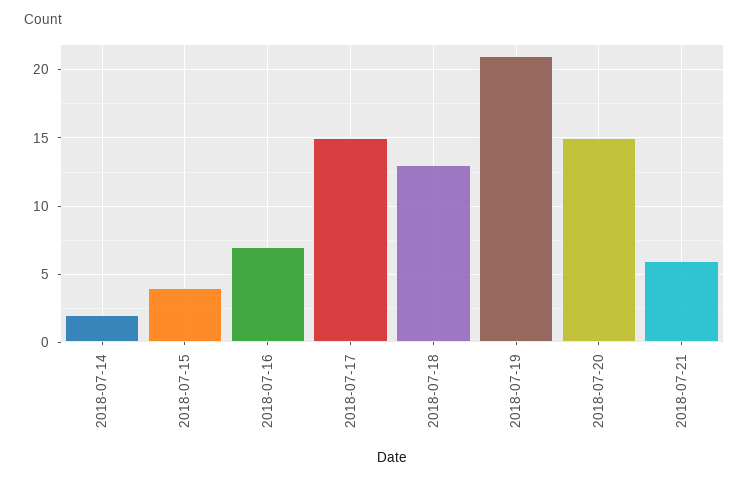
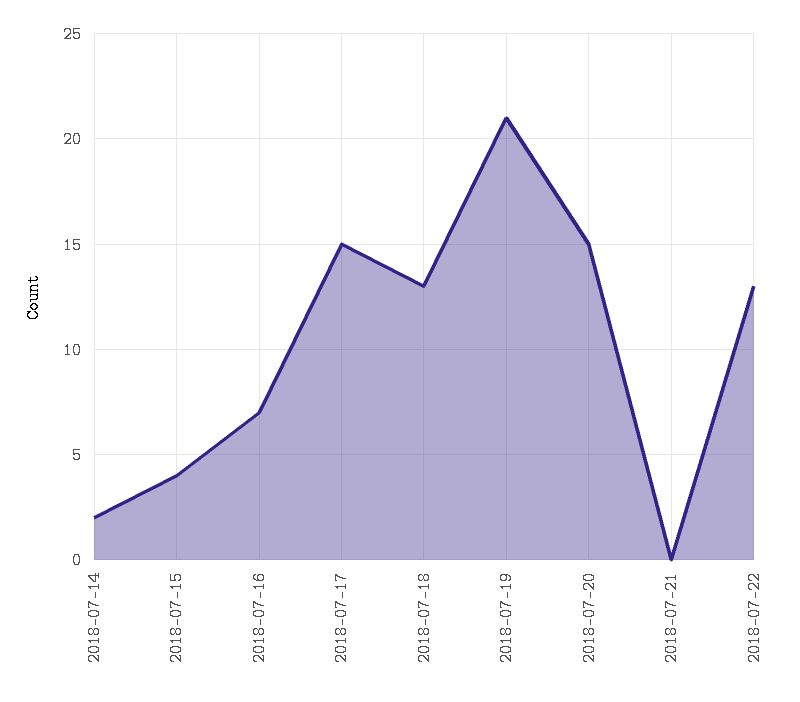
2018-07-21: 6 -> 0
2018-07-22: none -> 13

